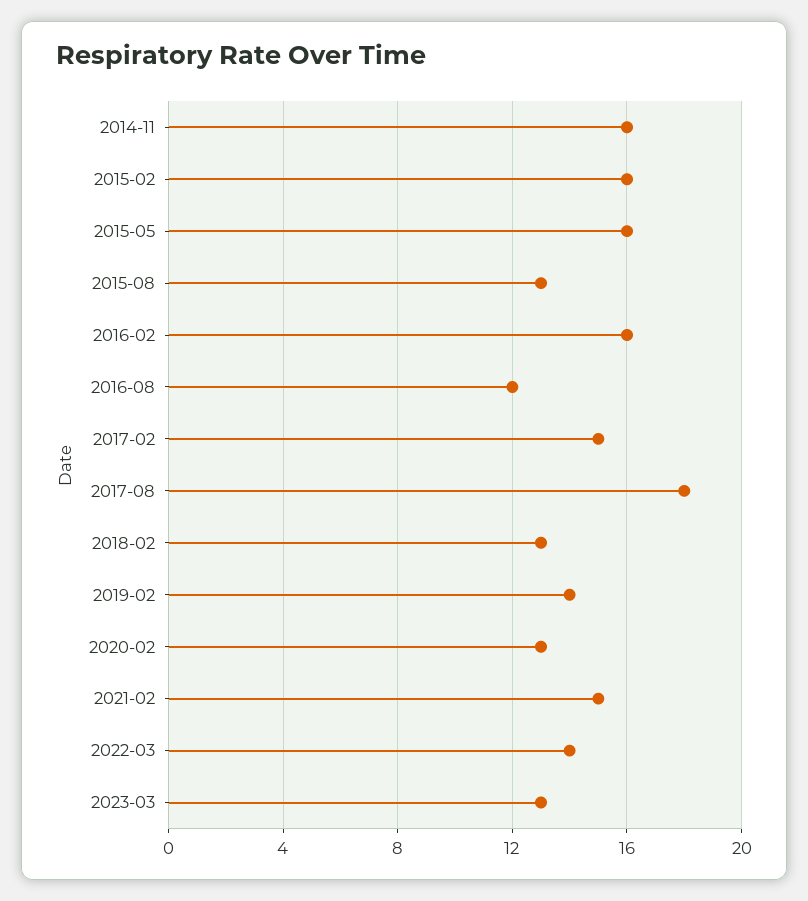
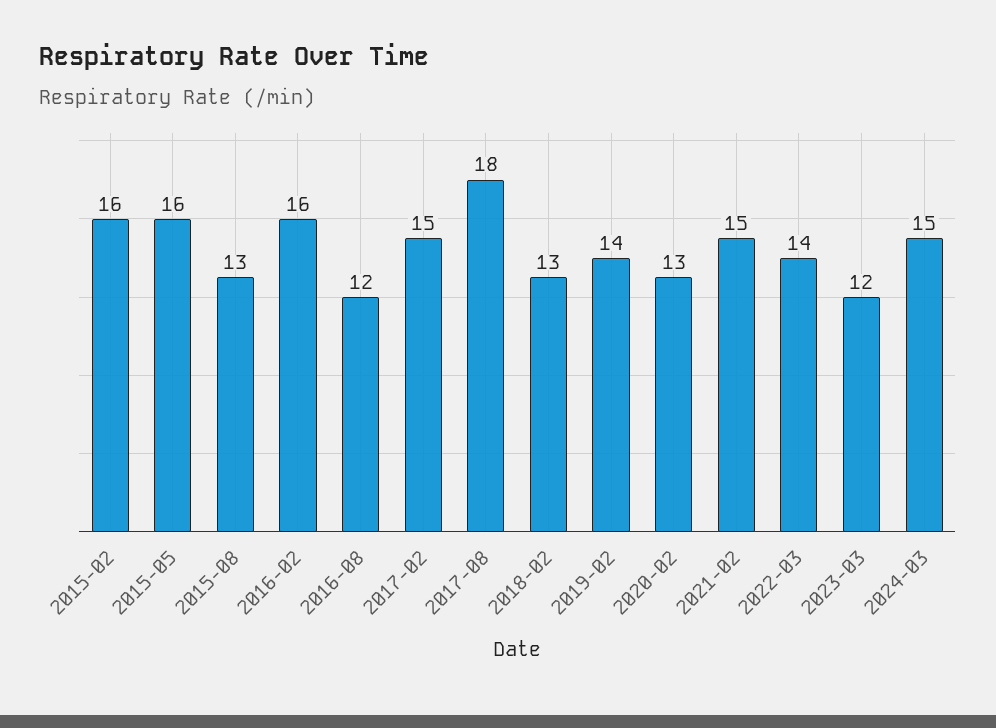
2014-11: 16 -> none
2023-03: 13 -> 12
2024-03: none -> 15

